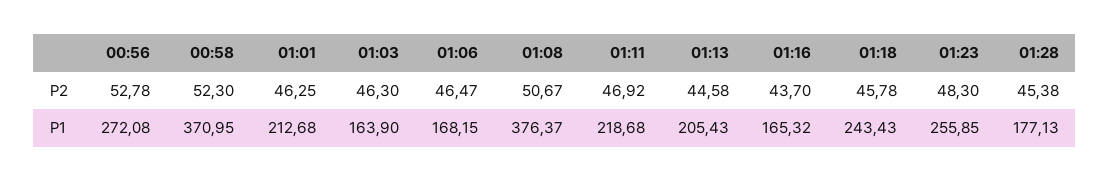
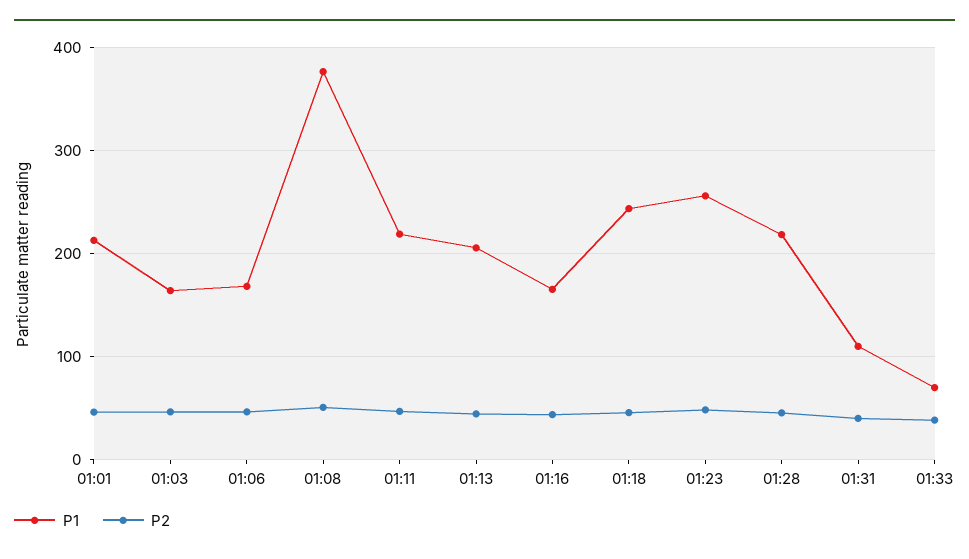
P2, 00:56: 52.78 -> none
P2, 00:58: 52.3 -> none
P1, 00:56: 272.08 -> none
P1, 00:58: 370.95 -> none
P1, 01:28: 177.13 -> 220
P1, 01:31: none -> 110
P2, 01:31: none -> 40
P1, 01:33: none -> 70
P2, 01:33: none -> 40

